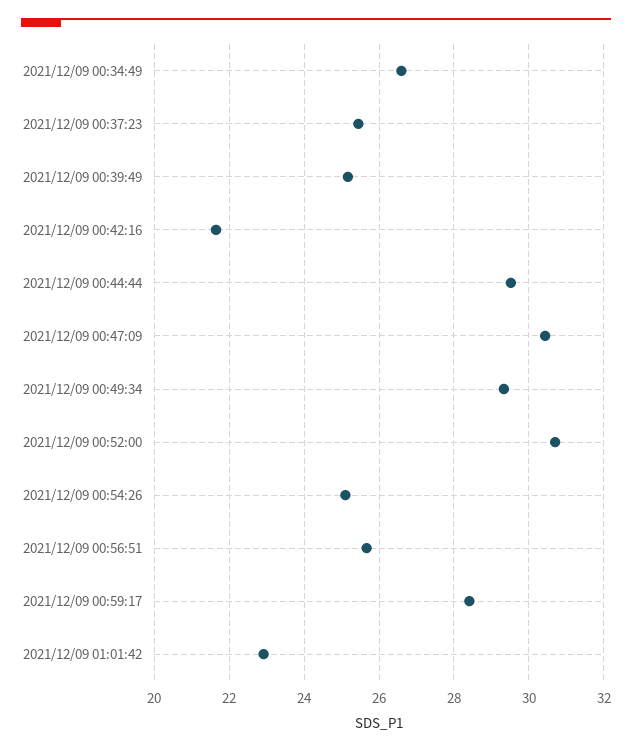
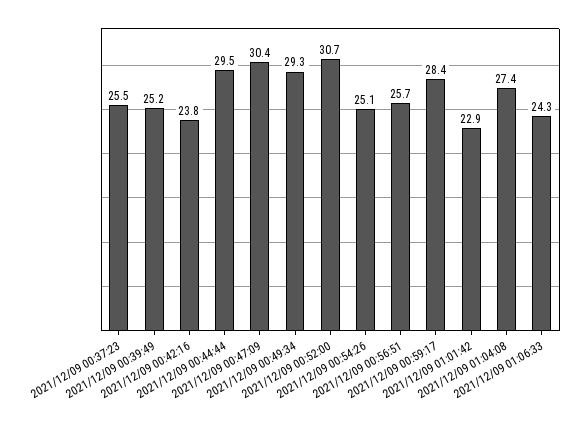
2021/12/09 00:34:49: 26.6 -> none
2021/12/09 00:42:16: 21.6 -> 23.8
2021/12/09 01:04:08: none -> 27.4
2021/12/09 01:06:33: none -> 24.3

